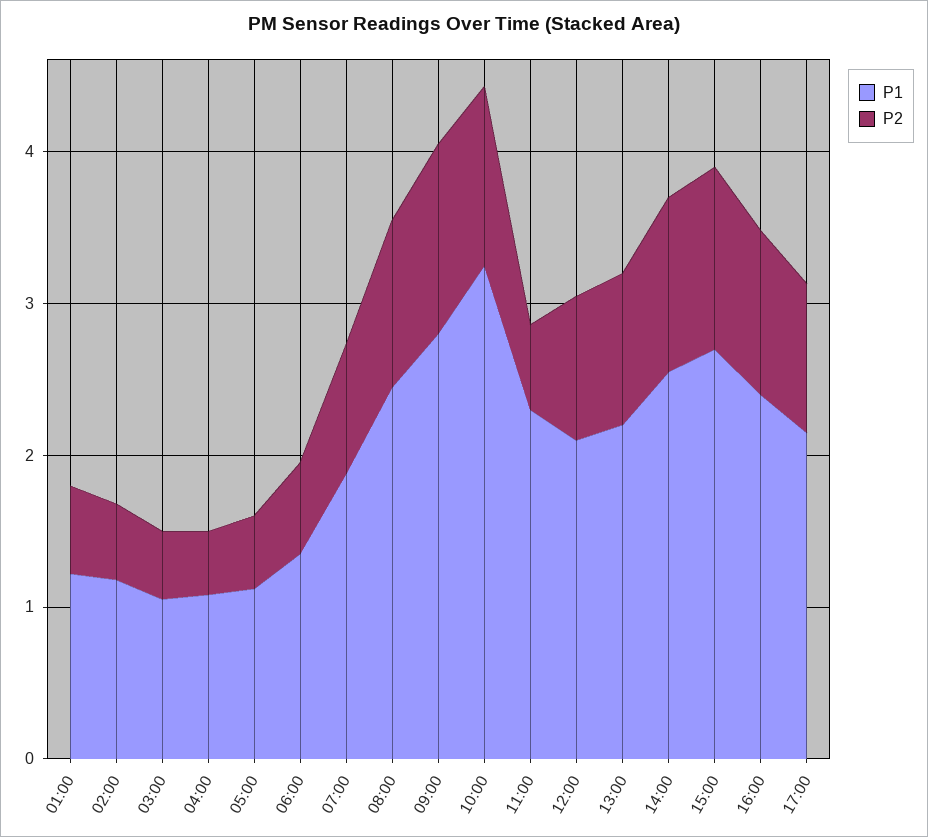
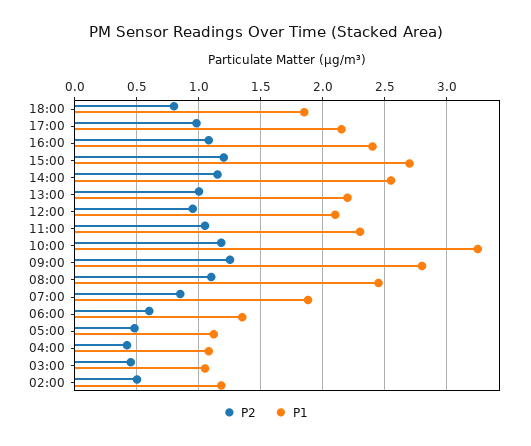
P1, 01:00: 1.2 -> none
P2, 01:00: 0.6 -> none
P2, 11:00: 0.6 -> 1.05
P2, 18:00: none -> 0.8
P1, 18:00: none -> 1.85

